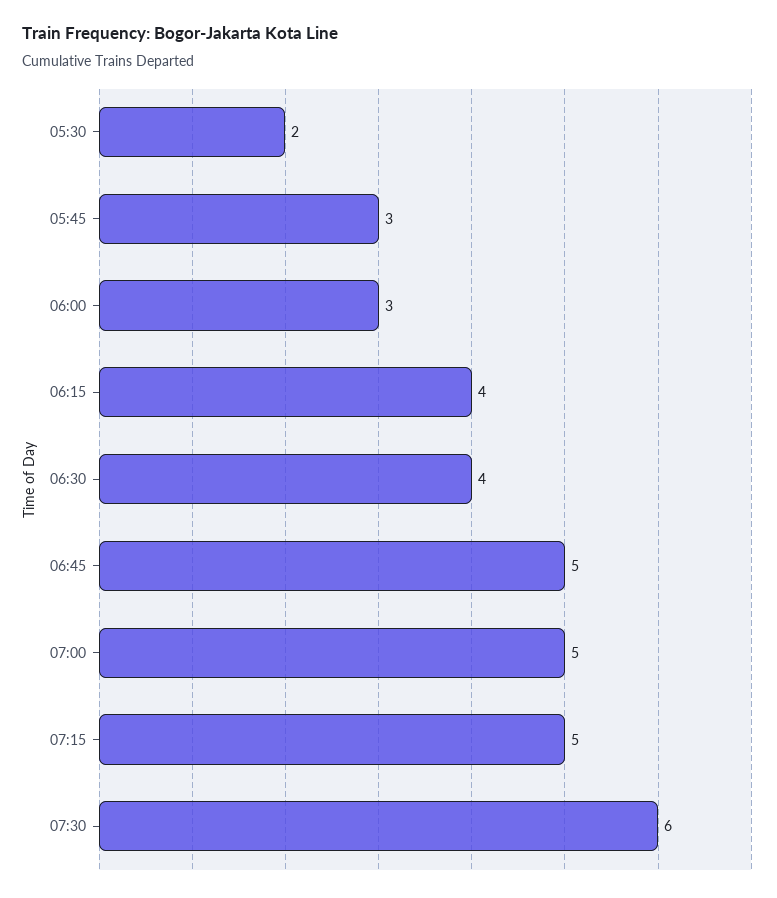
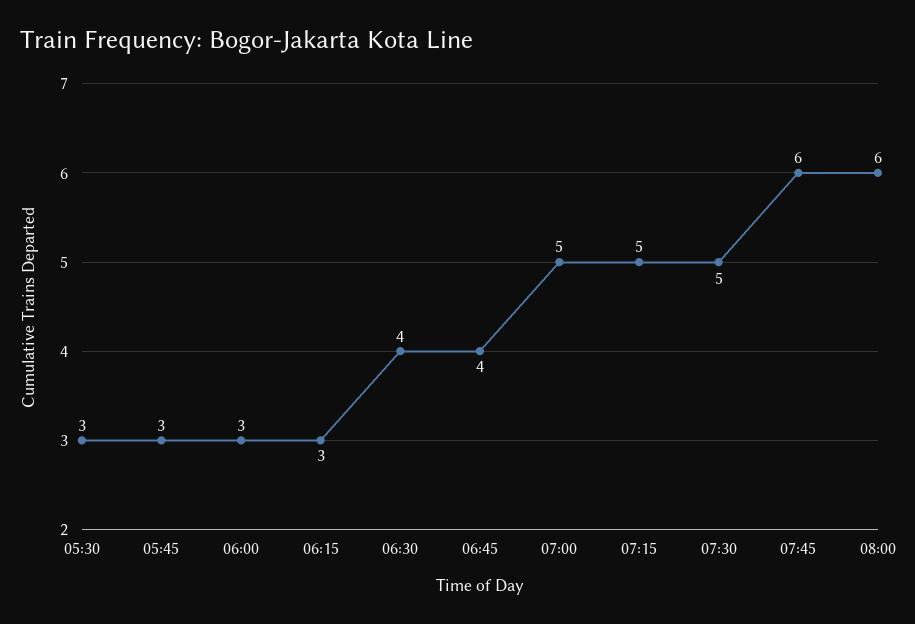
05:30: 2 -> 3
06:15: 4 -> 3
06:45: 5 -> 4
07:30: 6 -> 5
07:45: none -> 6
08:00: none -> 6

